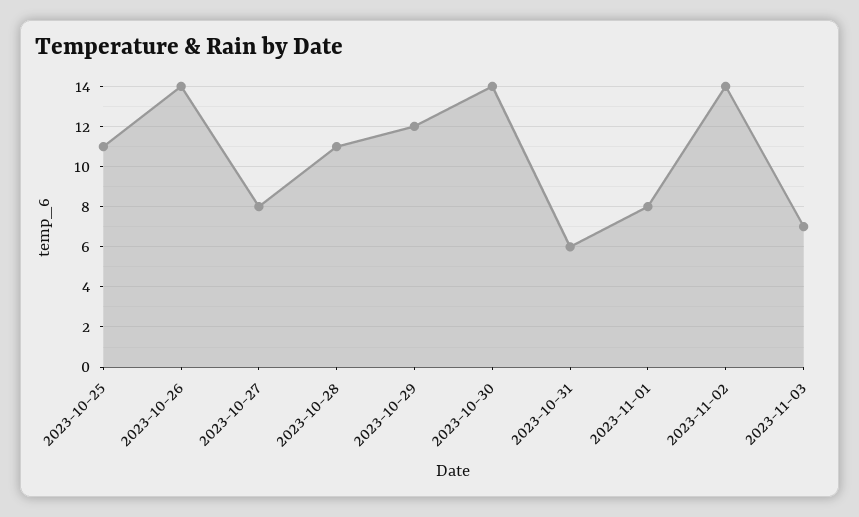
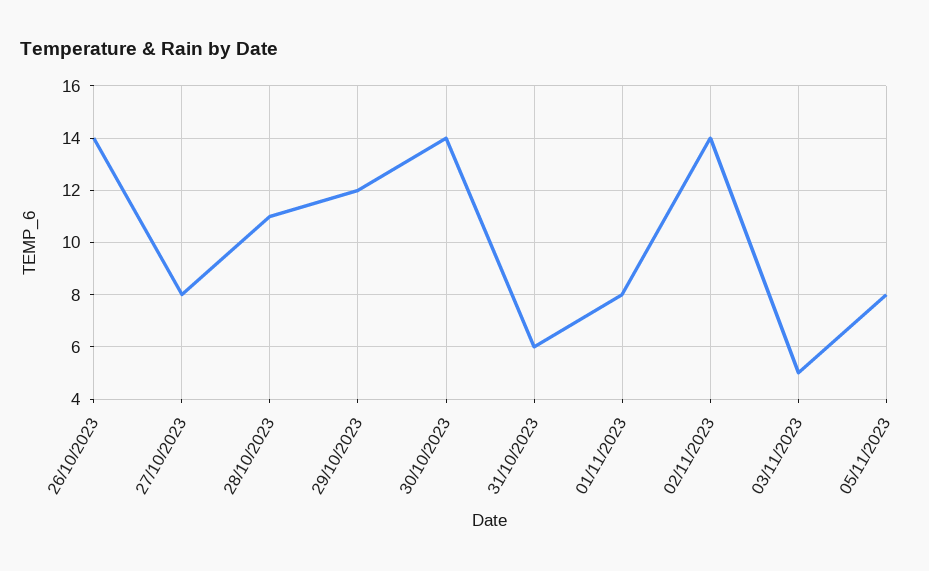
2023-10-25: 11 -> none
2023-11-03: 7 -> 5
05/11/2023: none -> 8

